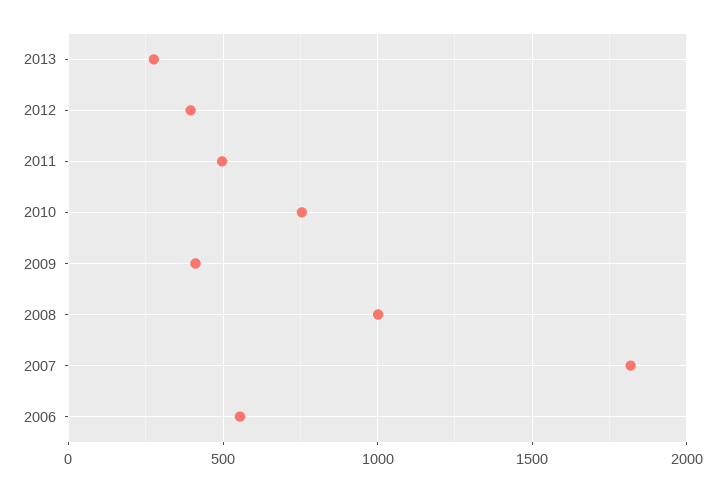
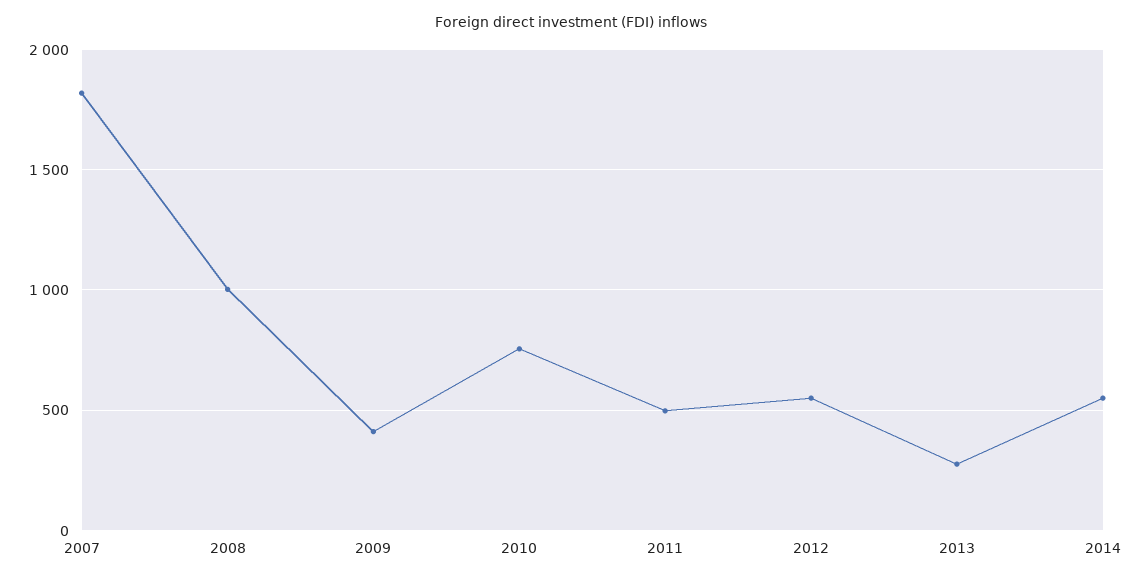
2012: 400 -> 550
2006: 550 -> none
2014: none -> 550

